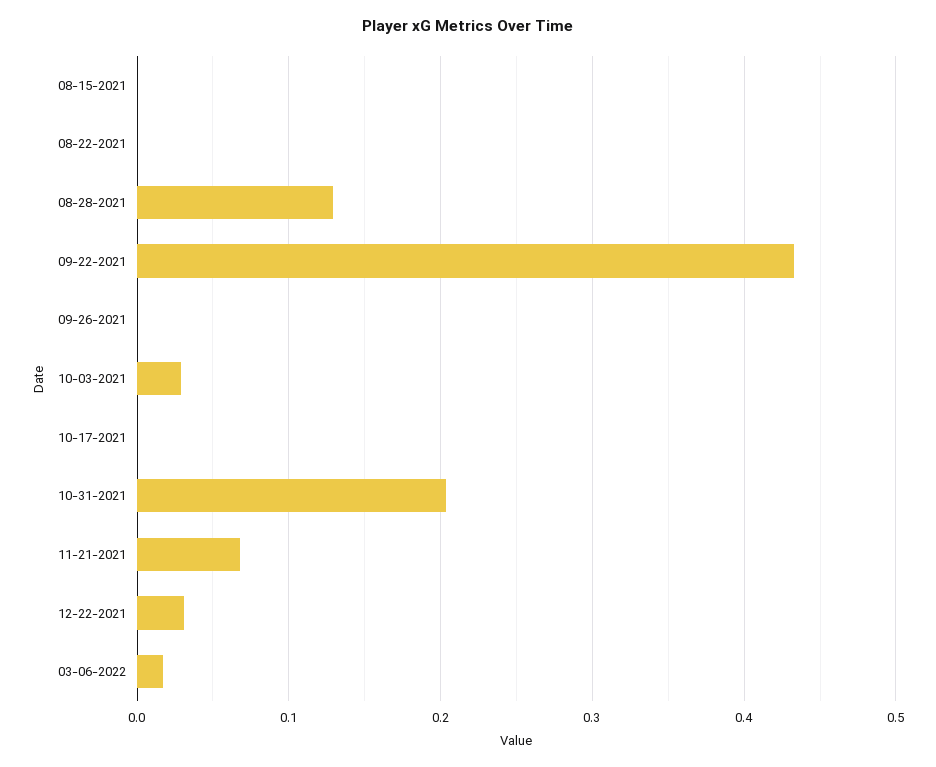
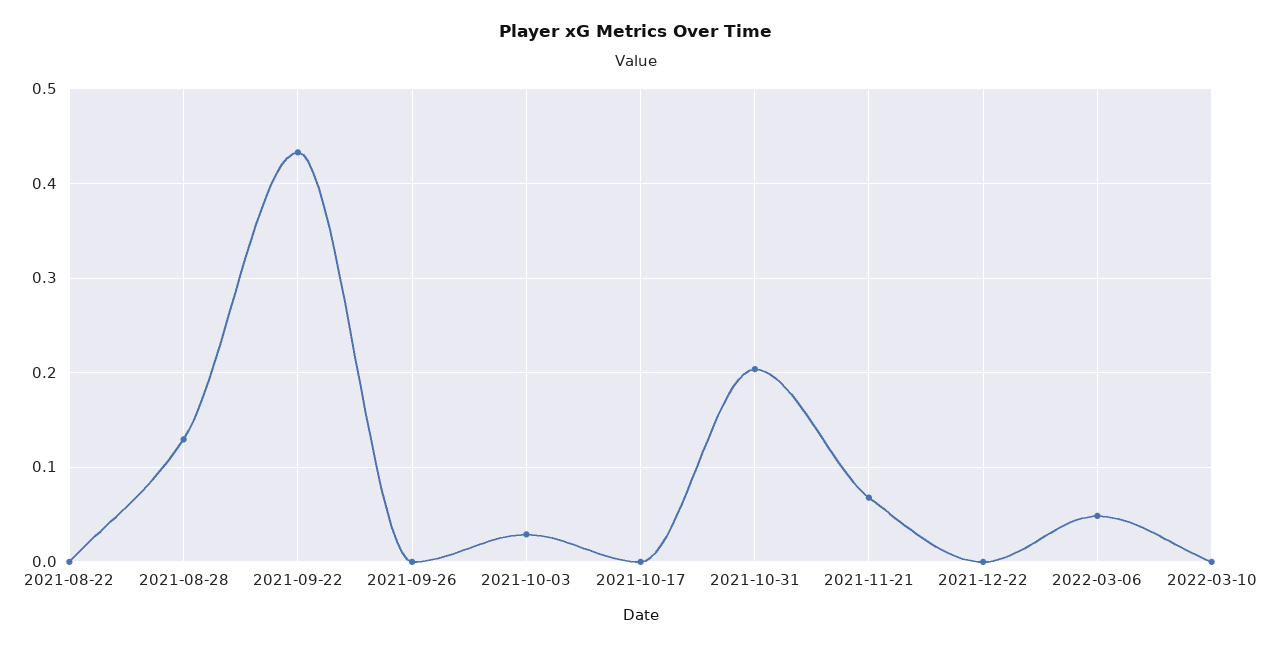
08-15-2021: 0 -> none
12-22-2021: 0.03 -> 0
03-06-2022: 0.02 -> 0.05
2022-03-10: none -> 0

